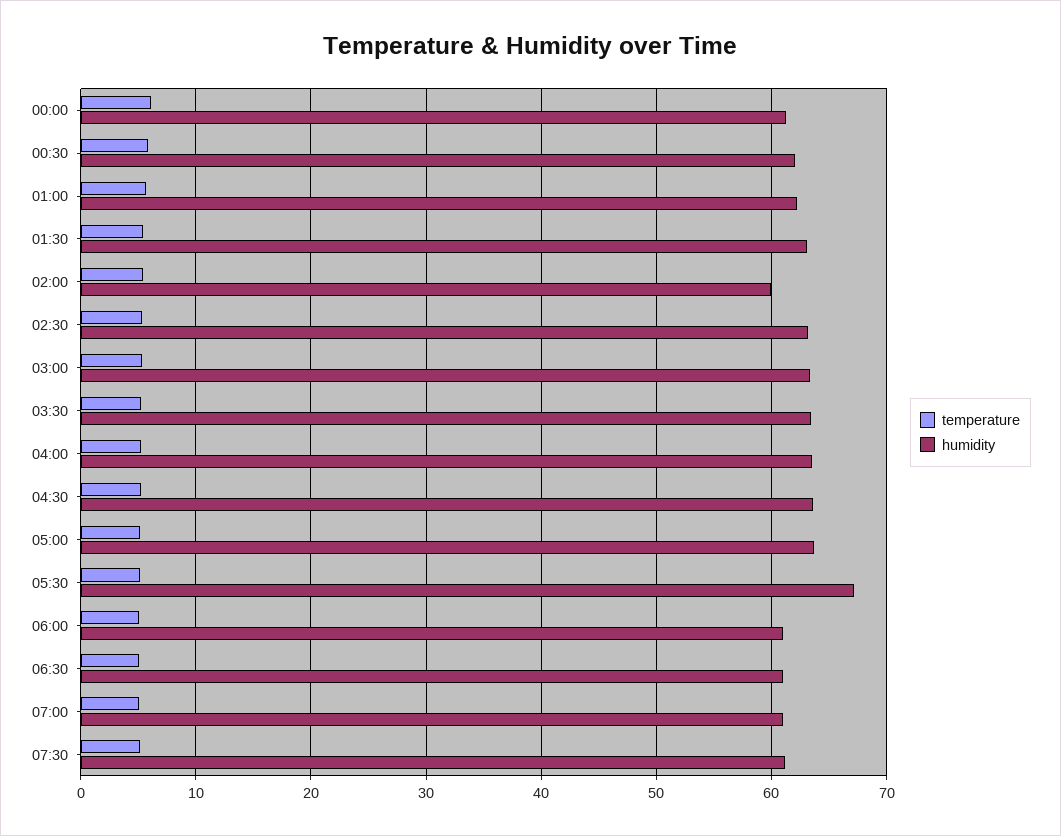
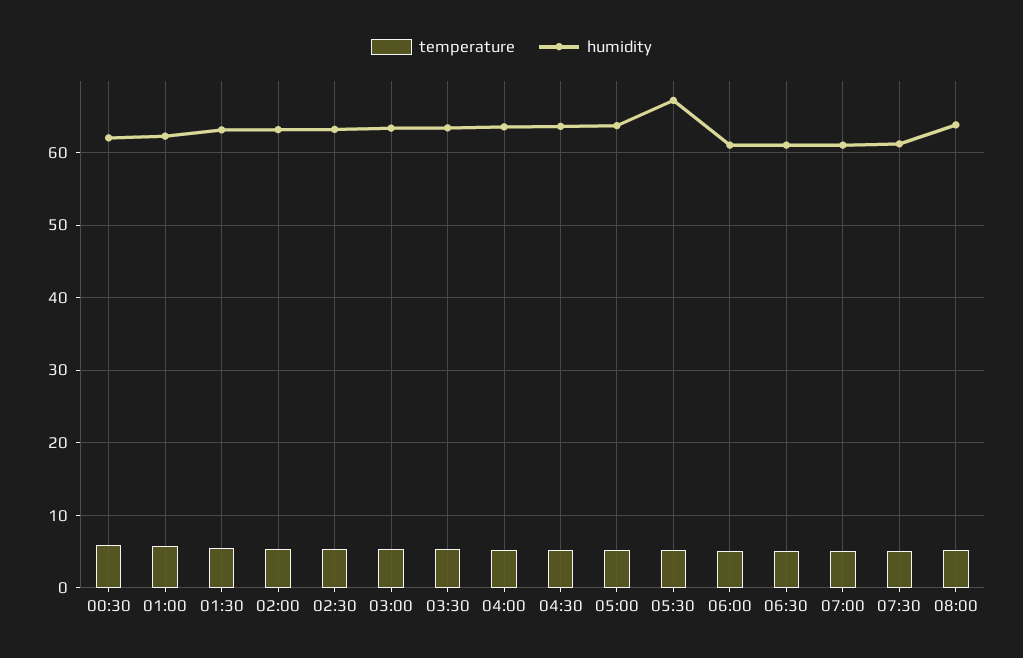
temperature, 00:00: 6 -> none
humidity, 00:00: 61 -> none
humidity, 02:00: 60 -> 63
temperature, 08:00: none -> 5
humidity, 08:00: none -> 64

